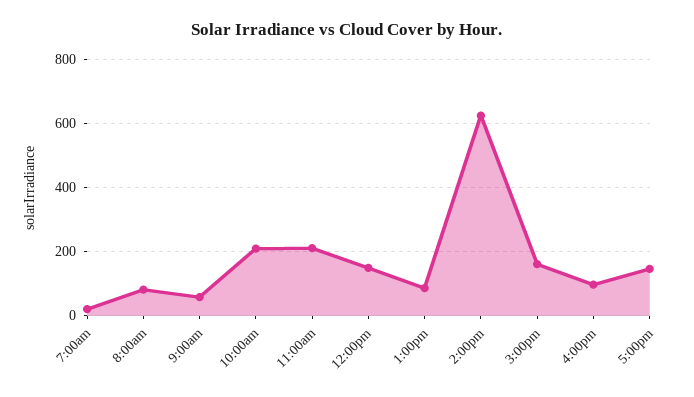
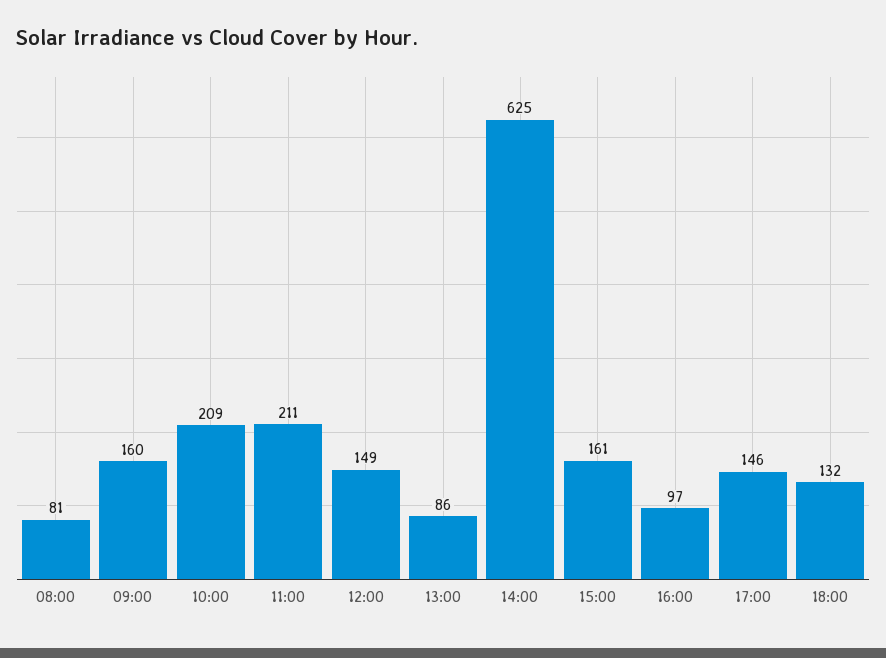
7:00am: 20 -> none
9:00am: 60 -> 160
18:00: none -> 132

